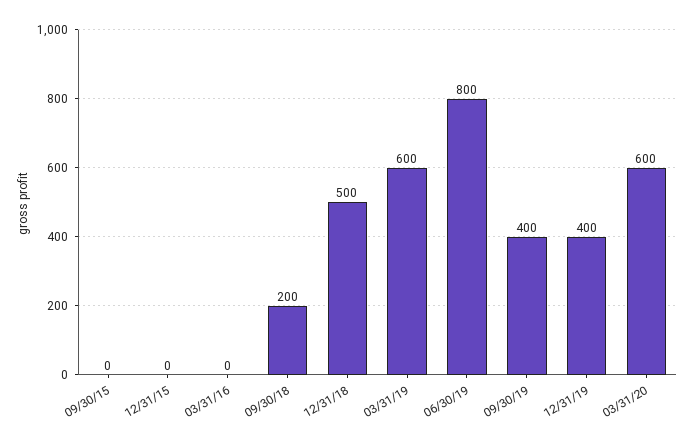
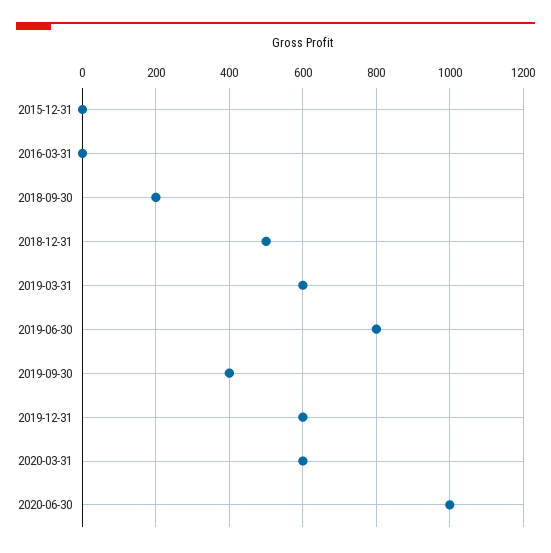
09/30/15: 0 -> none
12/31/19: 400 -> 600
2020-06-30: none -> 1000

